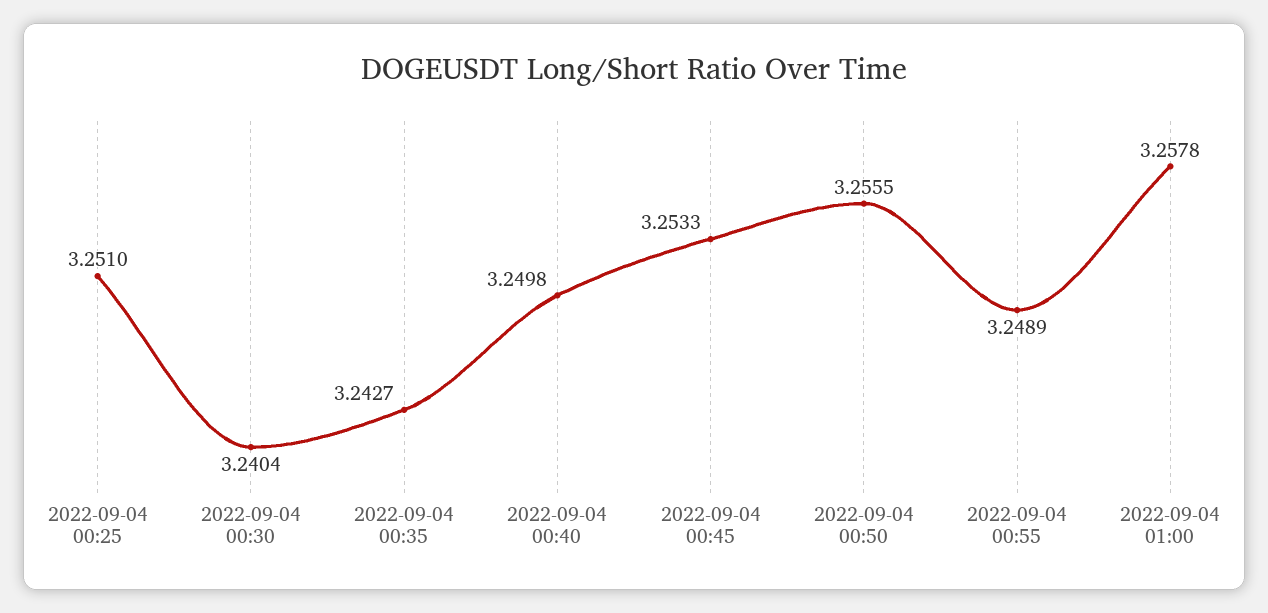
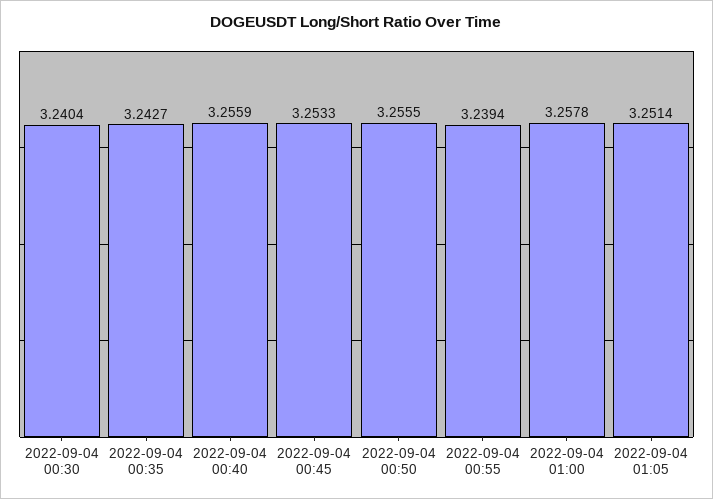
2022-09-04 00:25: 3.251 -> none
2022-09-04 00:40: 3.2498 -> 3.2559
2022-09-04 00:55: 3.2489 -> 3.2394
2022-09-04 01:05: none -> 3.2514

